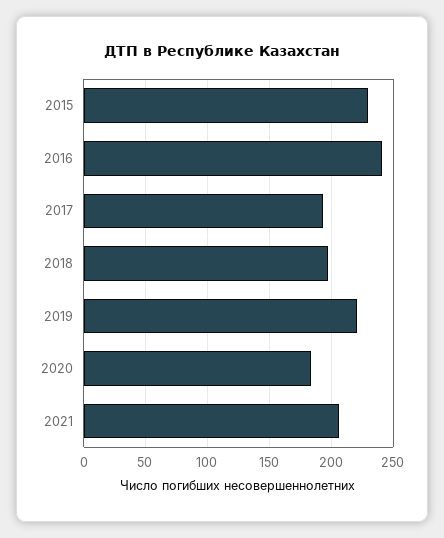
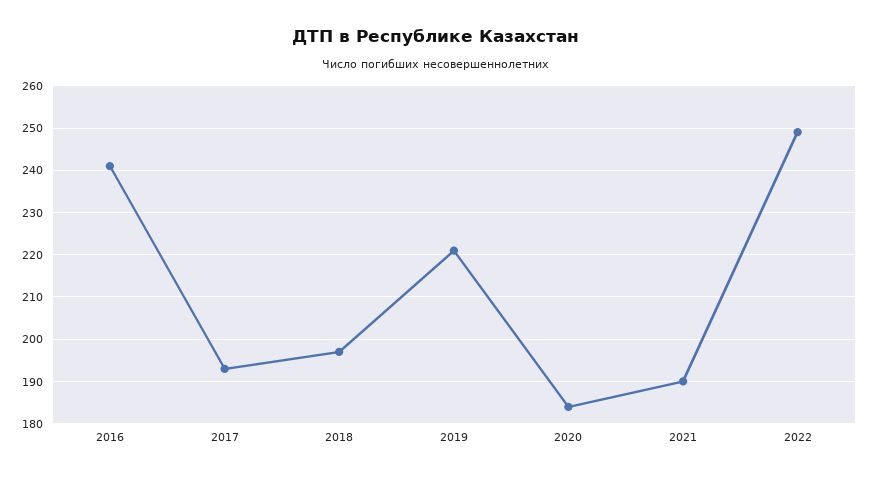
2015: 230 -> none
2021: 205 -> 190
2022: none -> 250

